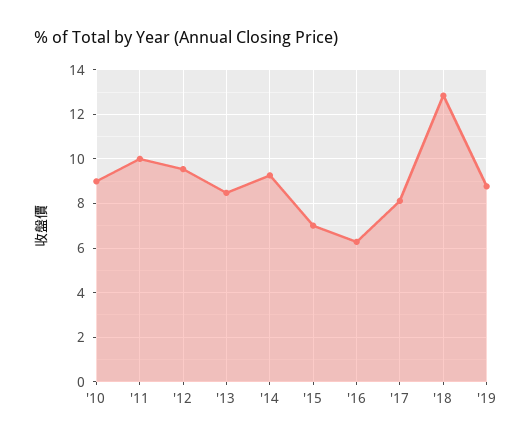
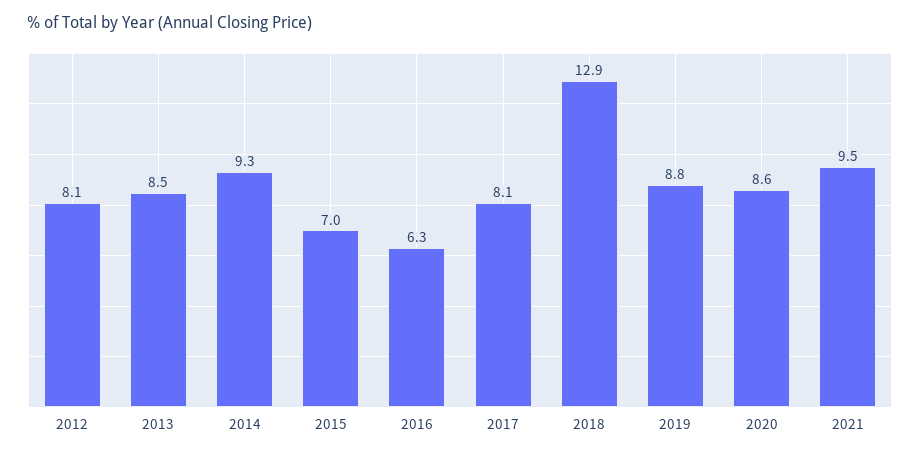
'10: 9 -> none
'11: 10 -> none
'12: 9.5 -> 8.1
2020: none -> 8.6
2021: none -> 9.5

